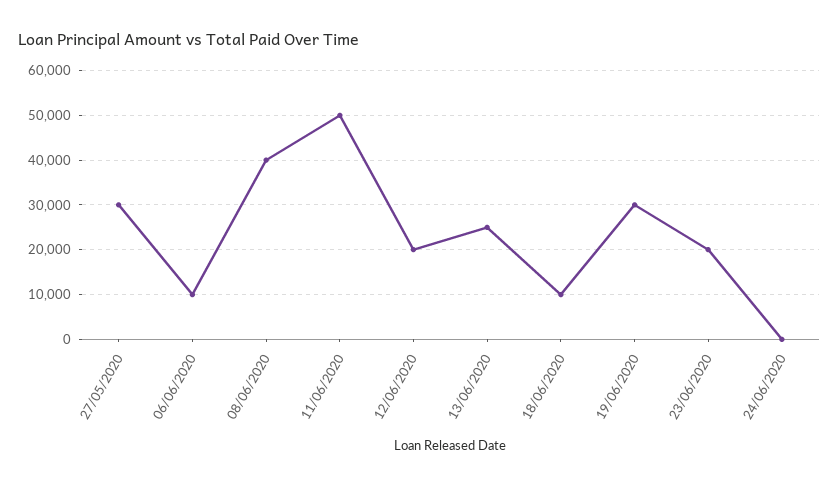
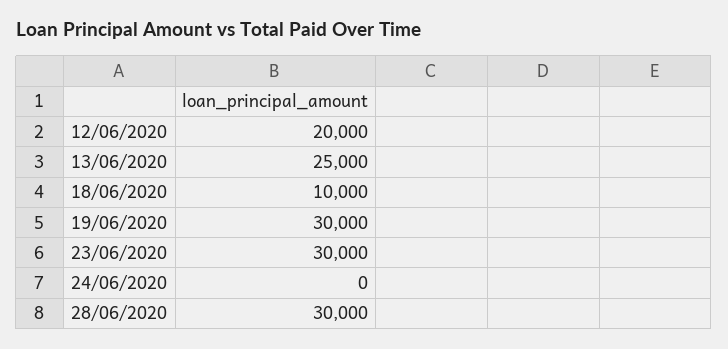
27/05/2020: 30000 -> none
06/06/2020: 10000 -> none
08/06/2020: 40000 -> none
11/06/2020: 50000 -> none
23/06/2020: 20000 -> 30000
28/06/2020: none -> 30000

